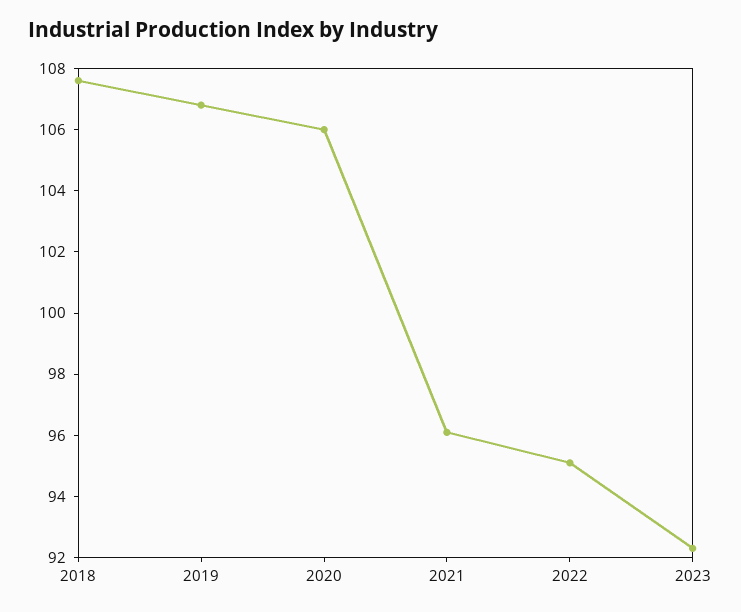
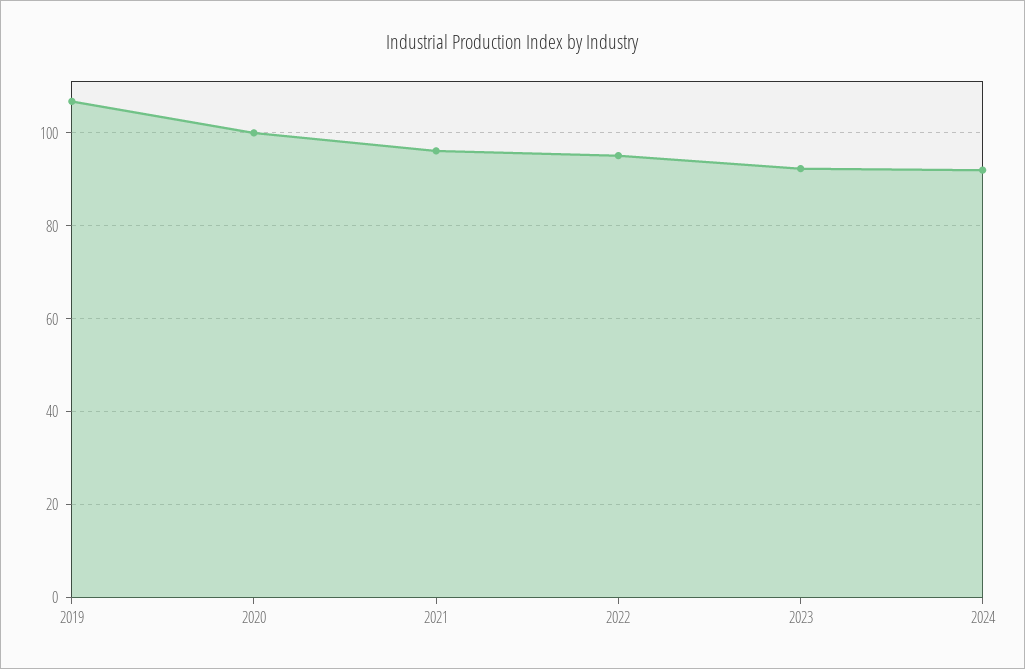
2018: 107.5 -> none
2020: 106 -> 100
2024: none -> 92

